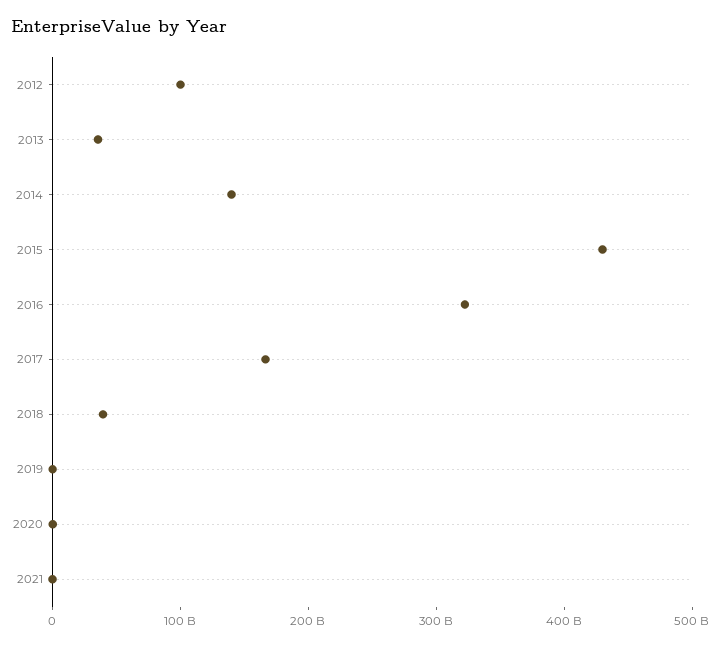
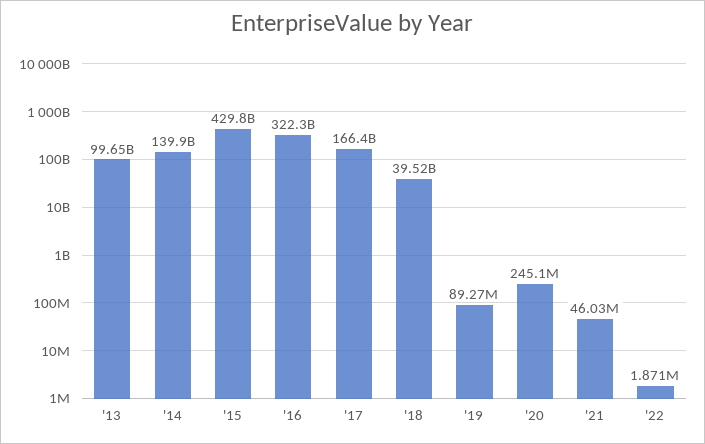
2012: 100000000000 -> none
2013: 40000000000 -> 99650000000
'22: none -> 1871000

